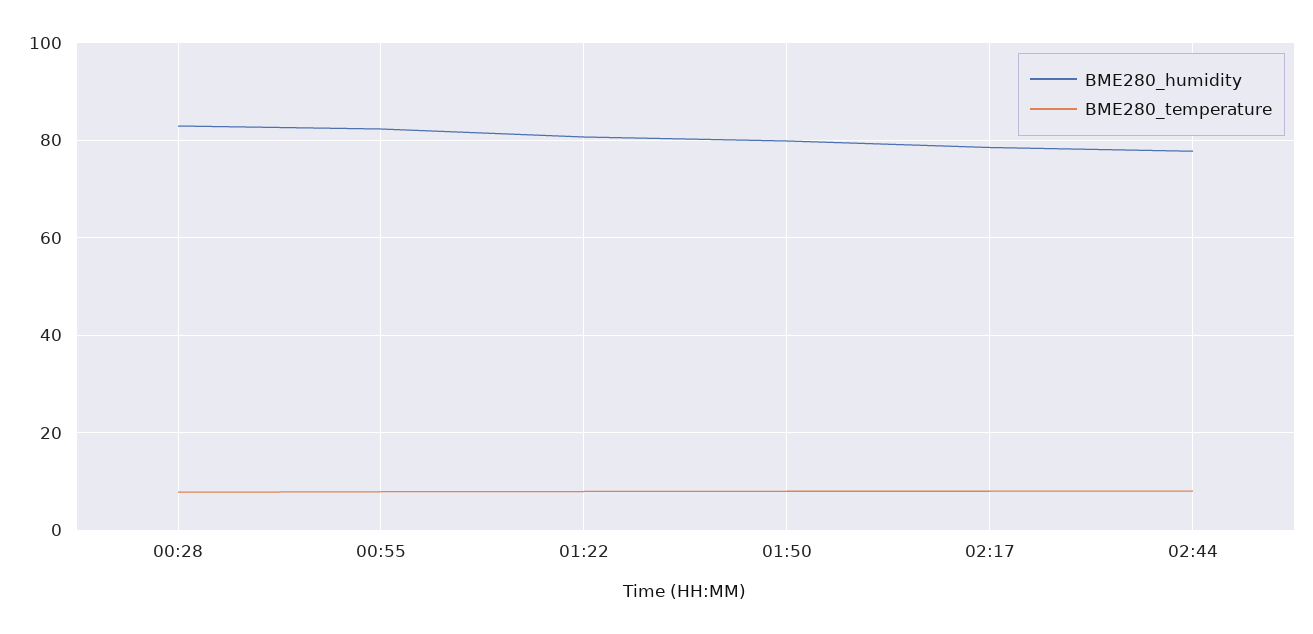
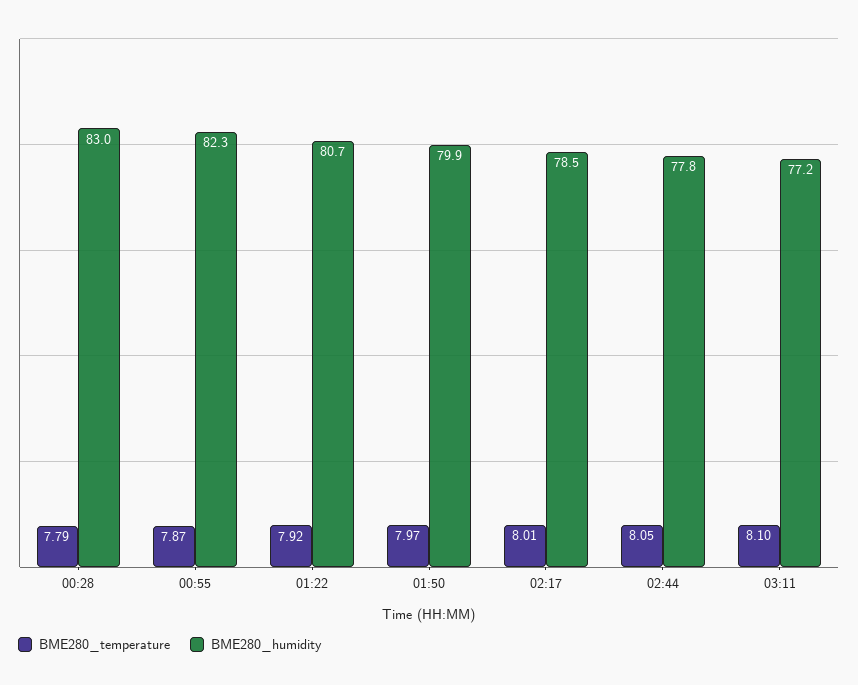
BME280_temperature, 03:11: none -> 8.1
BME280_humidity, 03:11: none -> 77.2

